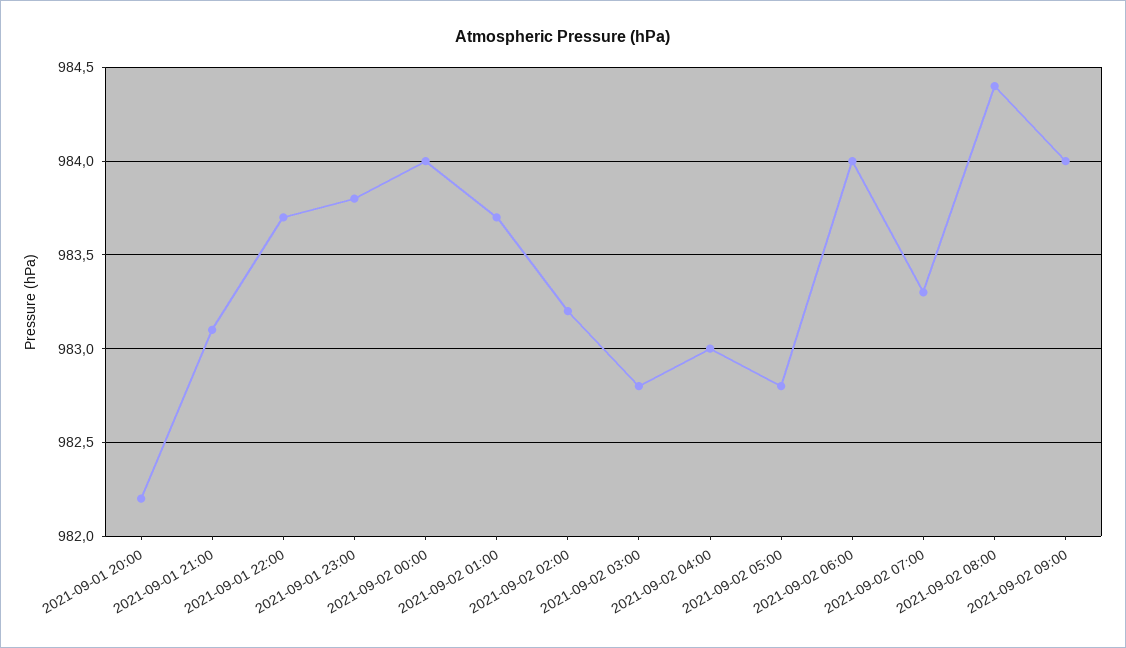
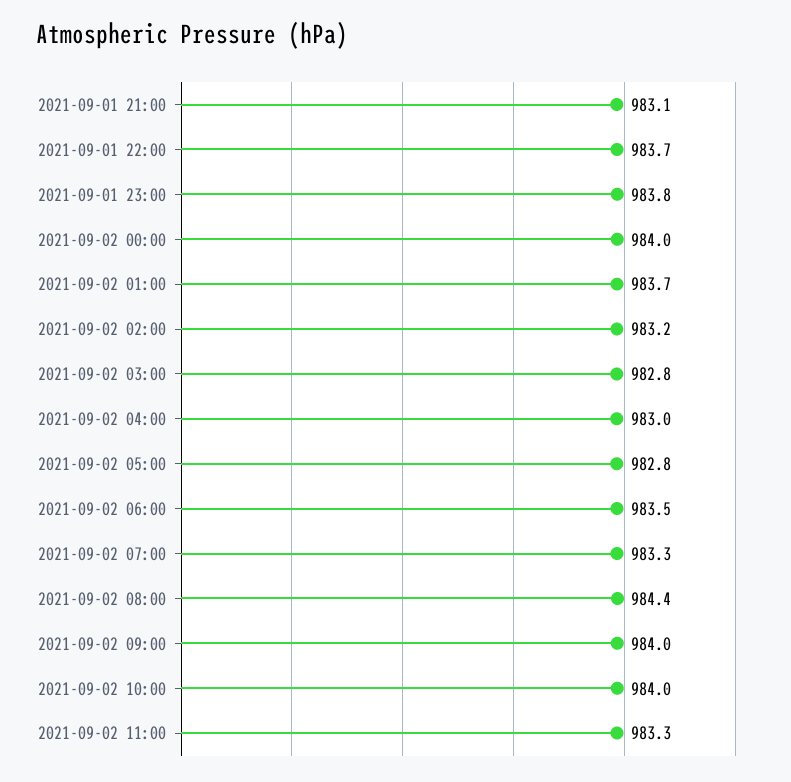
2021-09-01 20:00: 982.2 -> none
2021-09-02 06:00: 984 -> 983.5
2021-09-02 10:00: none -> 984
2021-09-02 11:00: none -> 983.3

